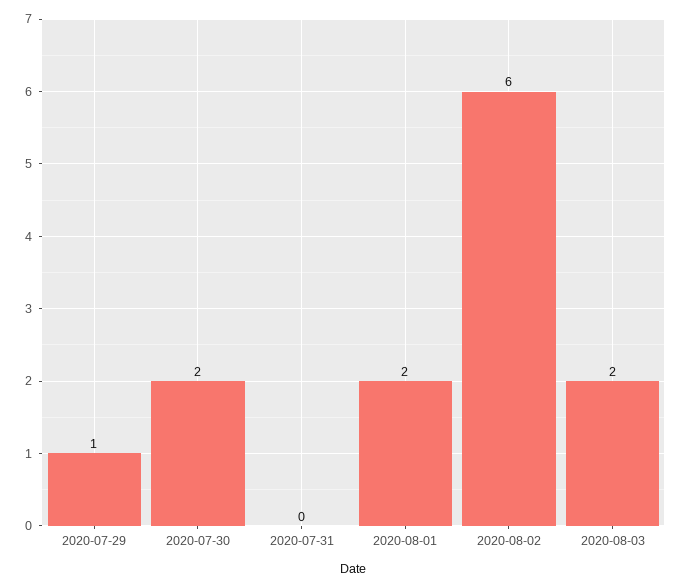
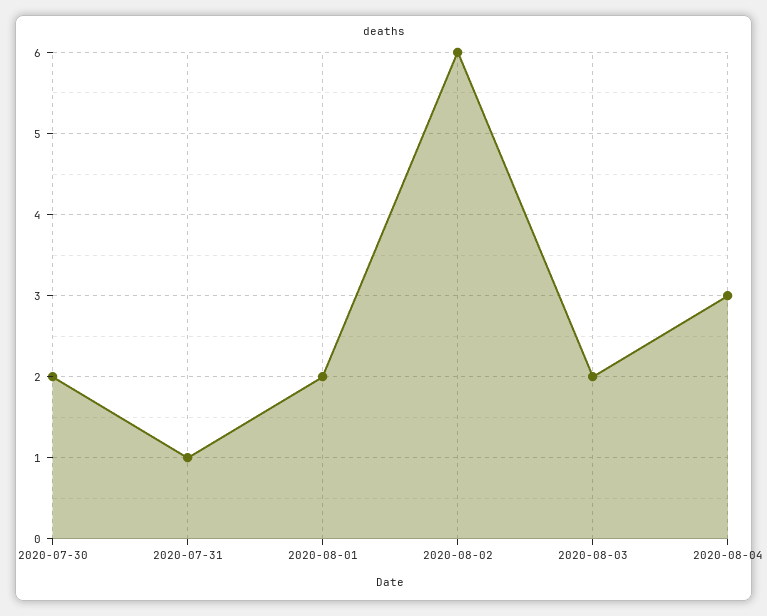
2020-07-29: 1 -> none
2020-07-31: 0 -> 1
2020-08-04: none -> 3

